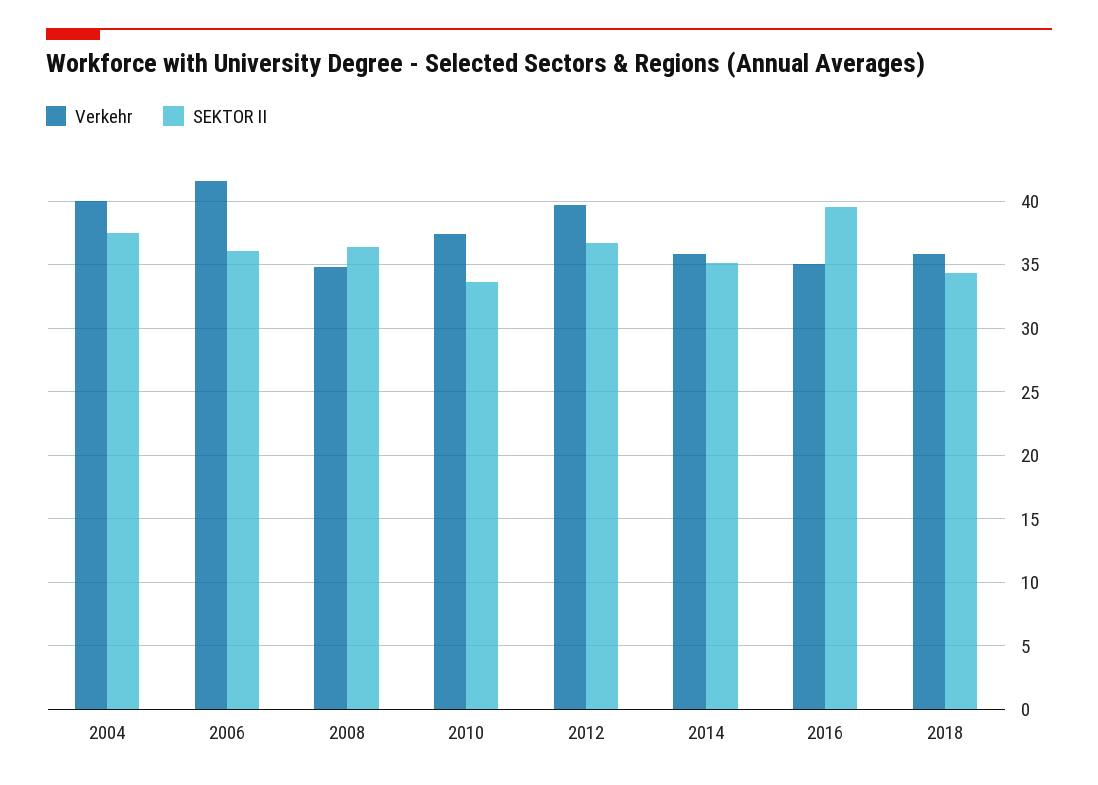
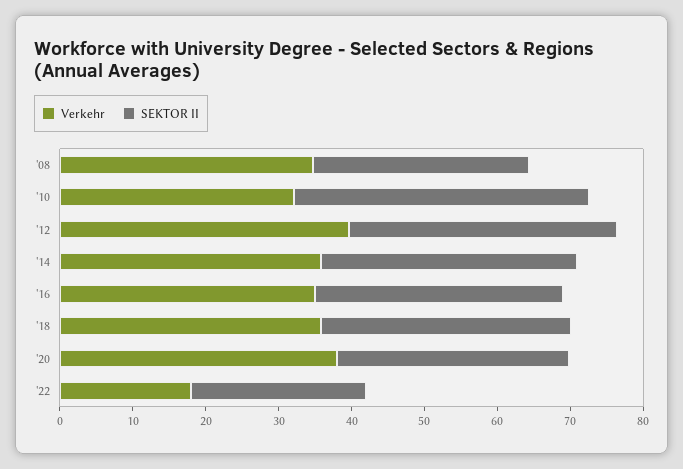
Verkehr, 2004: 40 -> none
SEKTOR II, 2004: 37.5 -> none
Verkehr, 2006: 41.5 -> none
SEKTOR II, 2006: 36 -> none
SEKTOR II, 2008: 36.5 -> 30
Verkehr, 2010: 37.5 -> 32
SEKTOR II, 2010: 33.5 -> 40
SEKTOR II, 2016: 39.5 -> 34
Verkehr, '20: none -> 38
SEKTOR II, '20: none -> 32
Verkehr, '22: none -> 18
SEKTOR II, '22: none -> 24

